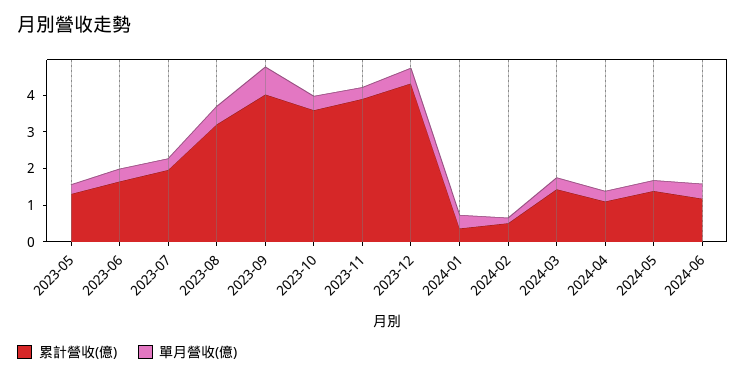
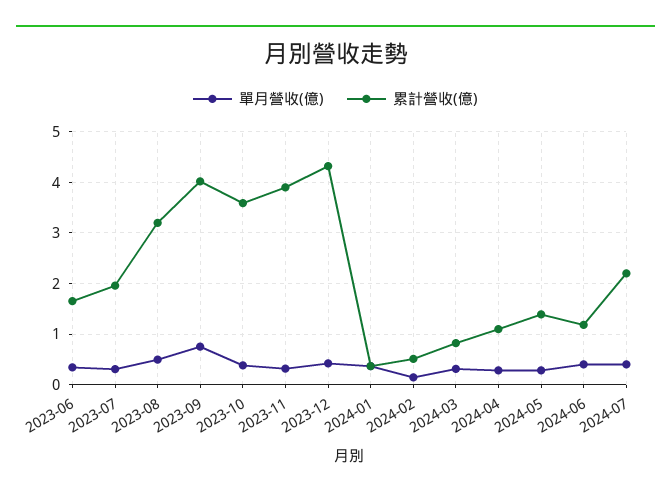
累計營收(億), 2023-05: 1.25 -> none
單月營收(億), 2023-05: 0.25 -> none
累計營收(億), 2024-03: 1.5 -> 0.8
單月營收(億), 2024-07: none -> 0.4
累計營收(億), 2024-07: none -> 2.2

